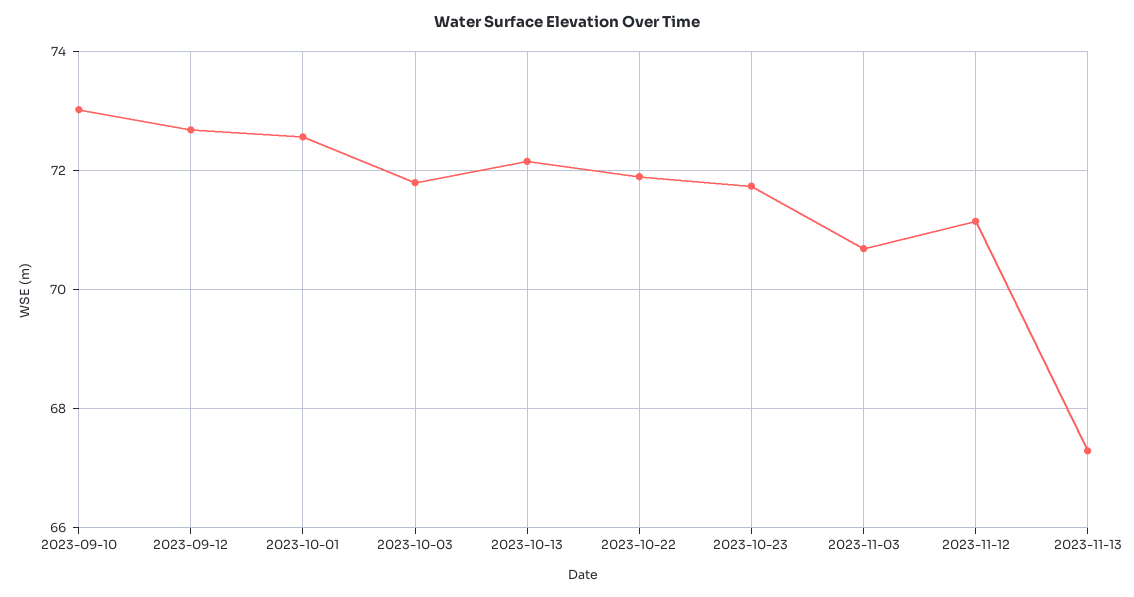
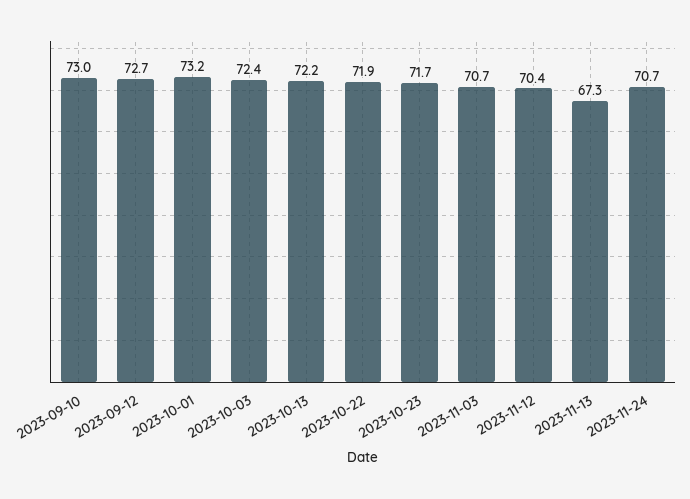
2023-10-01: 72.6 -> 73.2
2023-10-03: 71.8 -> 72.4
2023-11-12: 71.2 -> 70.4
2023-11-24: none -> 70.7

